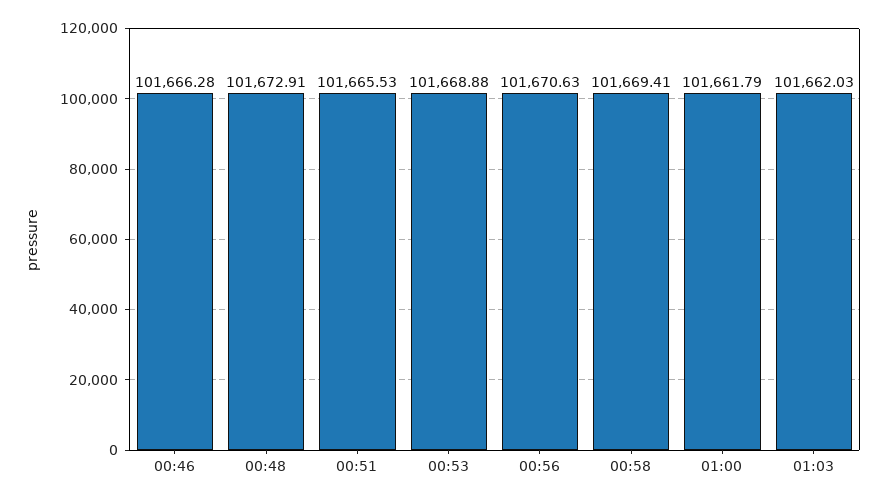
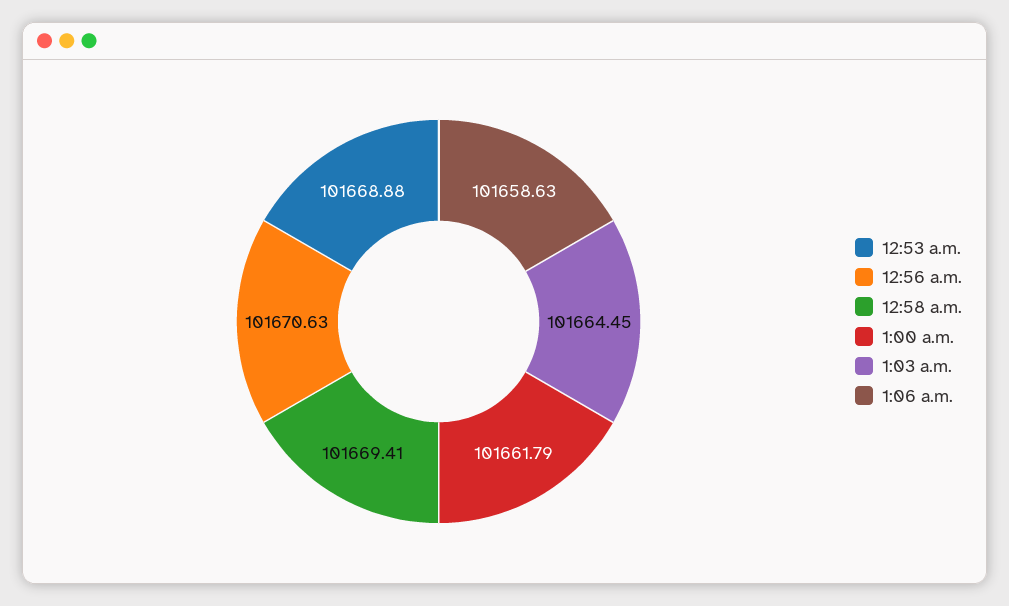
00:46: 101666.28 -> none
00:48: 101672.91 -> none
00:51: 101665.53 -> none
01:03: 101662.03 -> 101664.45
1:06 a.m.: none -> 101658.63

